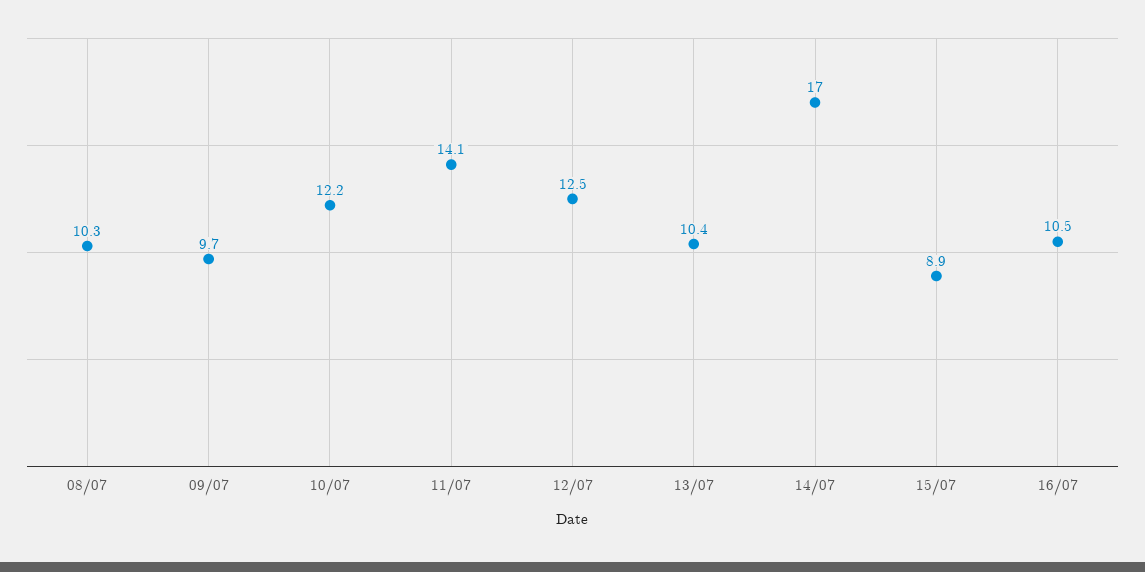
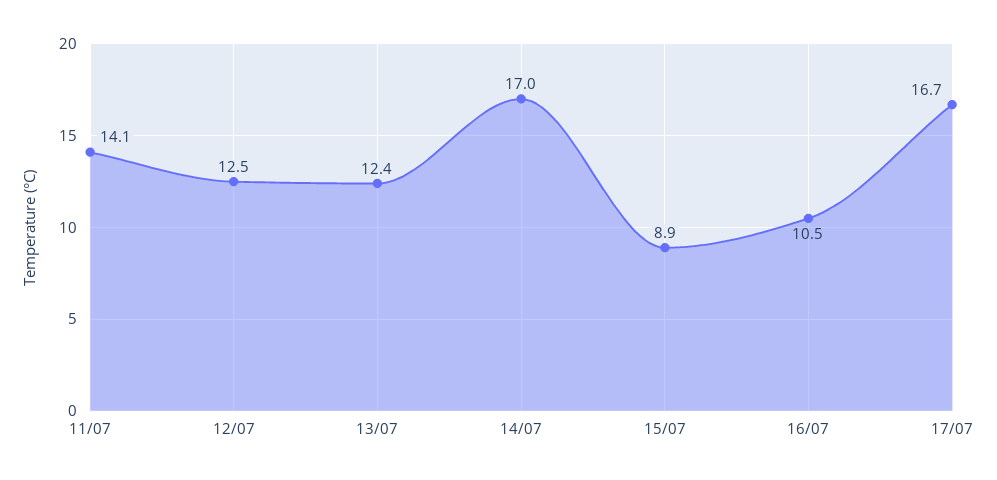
08/07: 10.3 -> none
09/07: 9.7 -> none
10/07: 12.2 -> none
13/07: 10.4 -> 12.4
17/07: none -> 16.7

